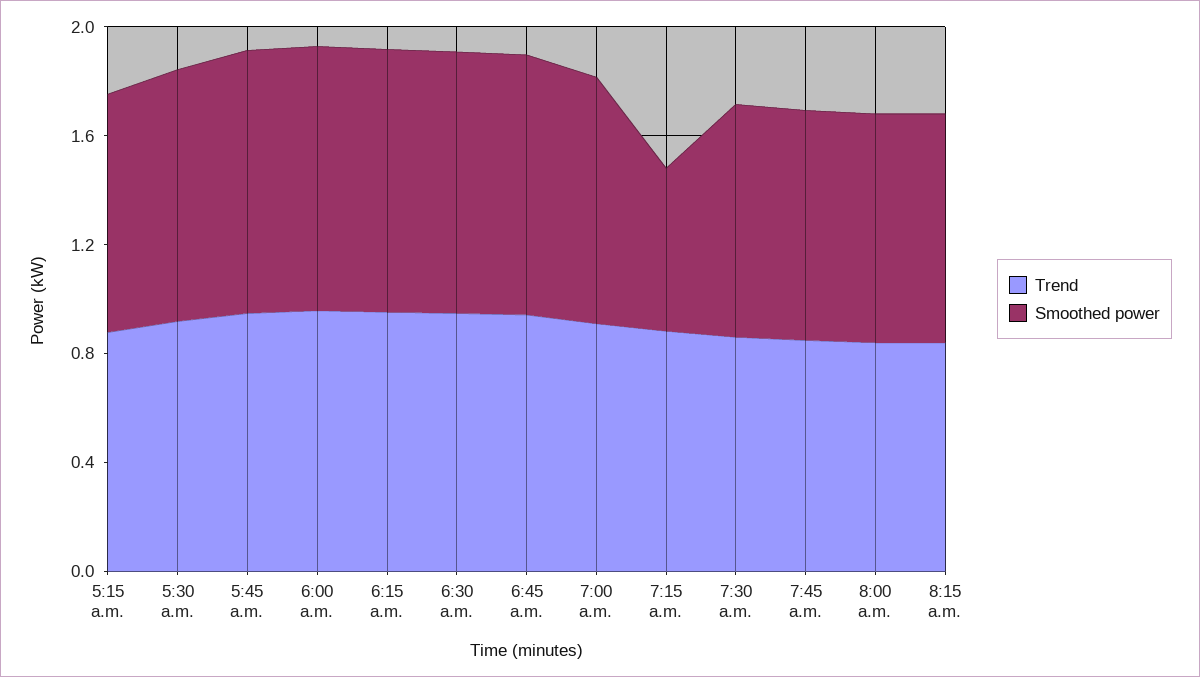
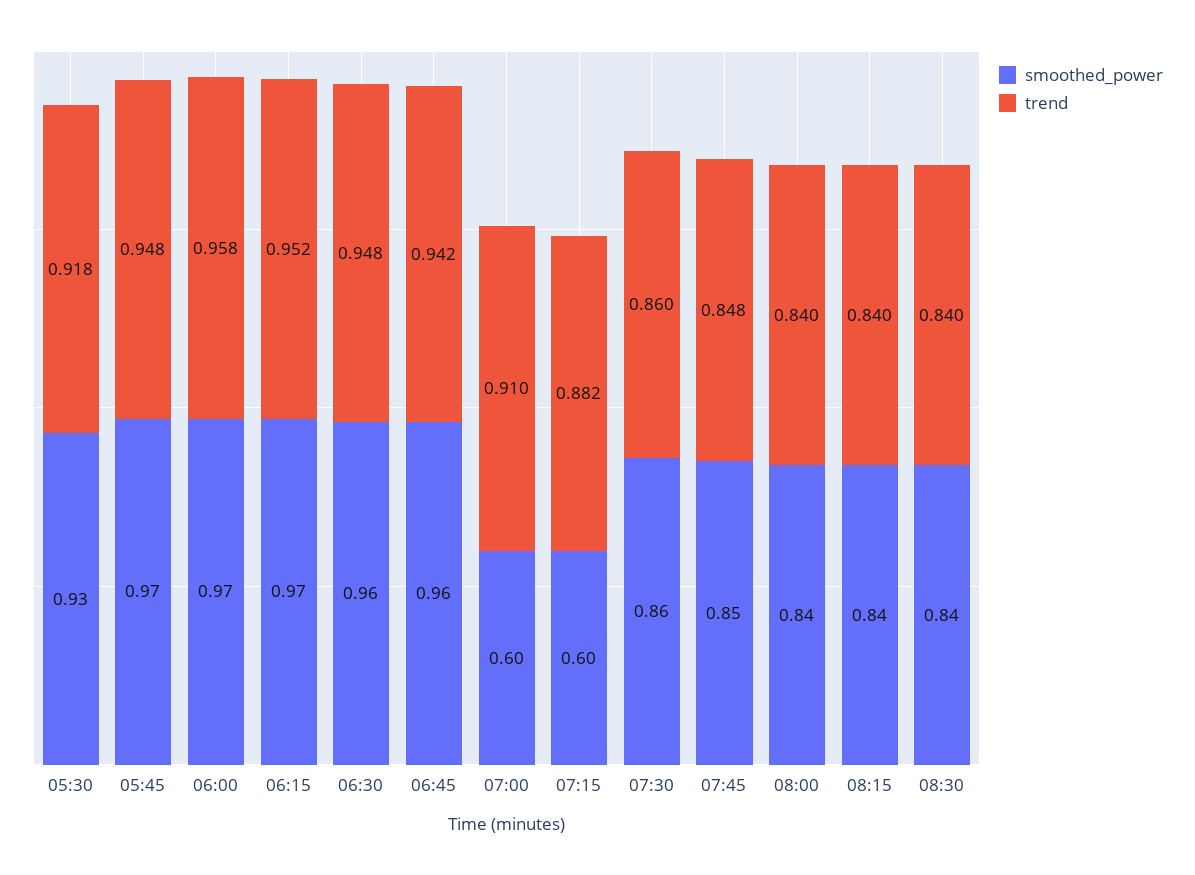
Trend, 5:15 a.m.: 0.9 -> none
Smoothed power, 5:15 a.m.: 0.9 -> none
Smoothed power, 7:00 a.m.: 0.9 -> 0.6
Smoothed power, 08:30: none -> 0.84
Trend, 08:30: none -> 0.84

